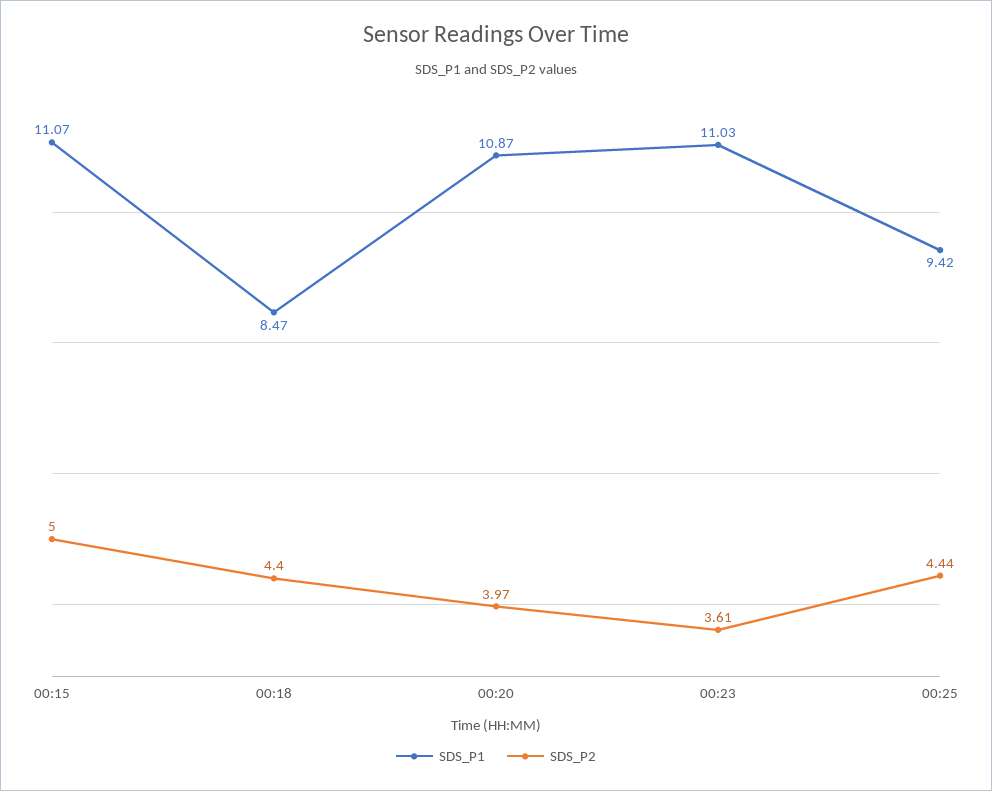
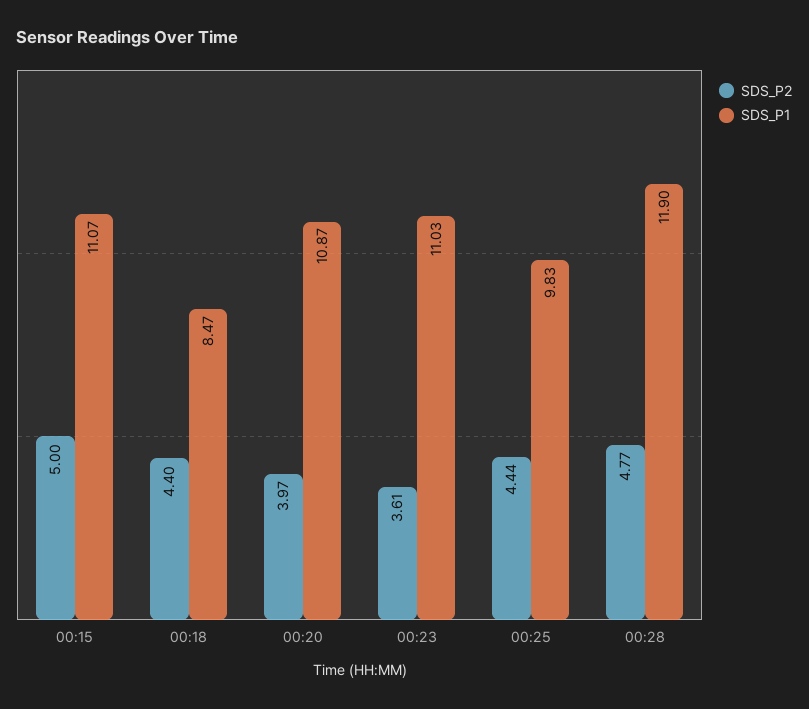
SDS_P1, 00:25: 9.42 -> 9.83
SDS_P2, 00:28: none -> 4.77
SDS_P1, 00:28: none -> 11.9

